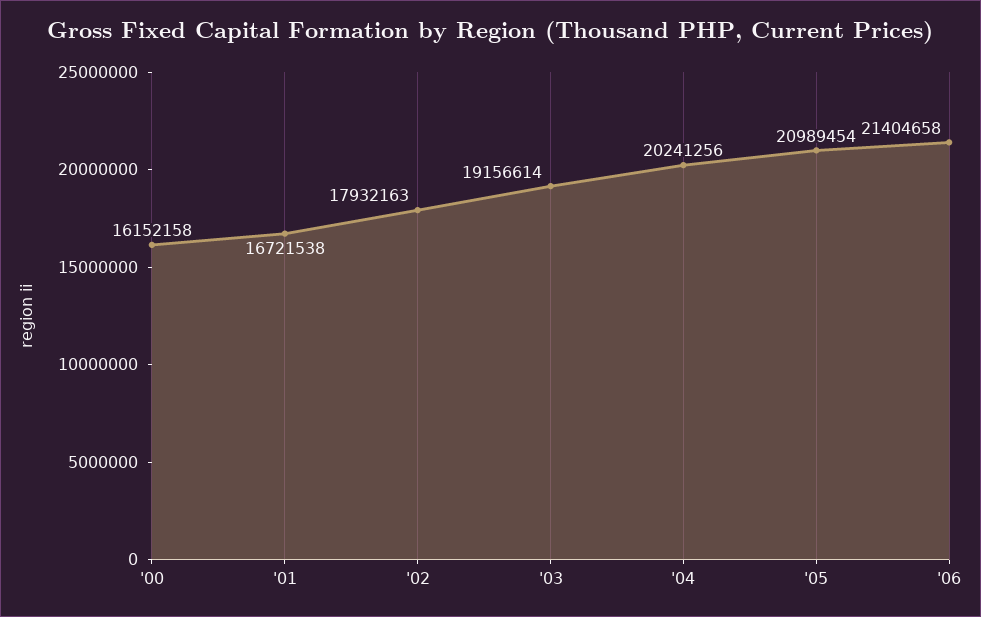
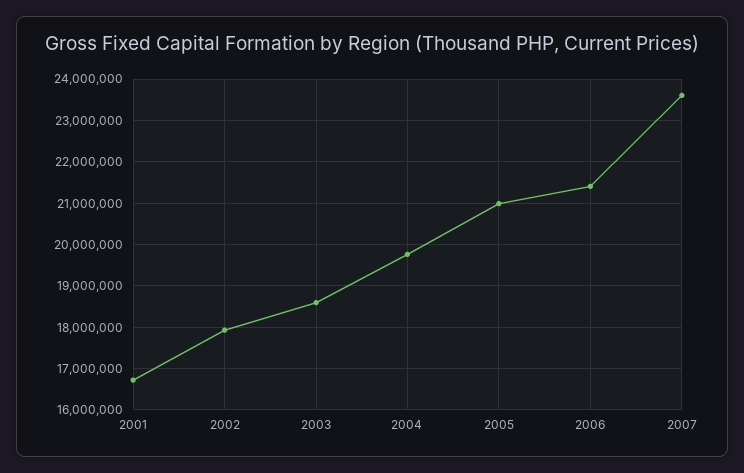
'00: 16152158 -> none
'03: 19156614 -> 18600000
'04: 20241256 -> 19800000
2007: none -> 23600000

